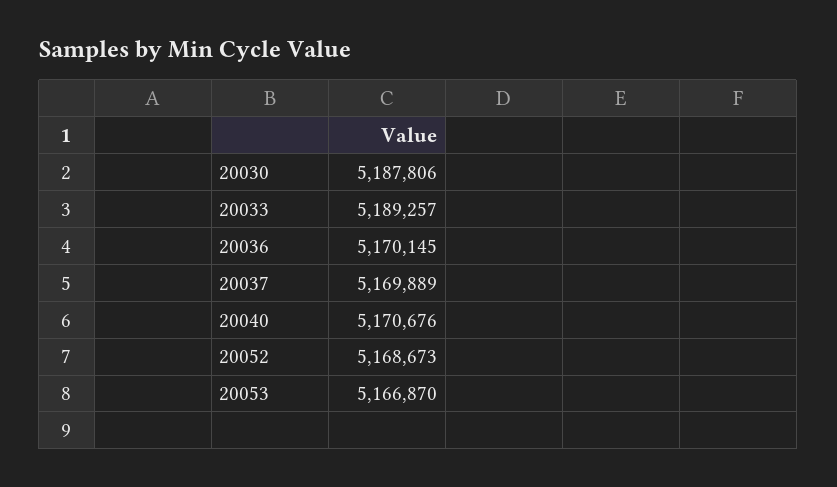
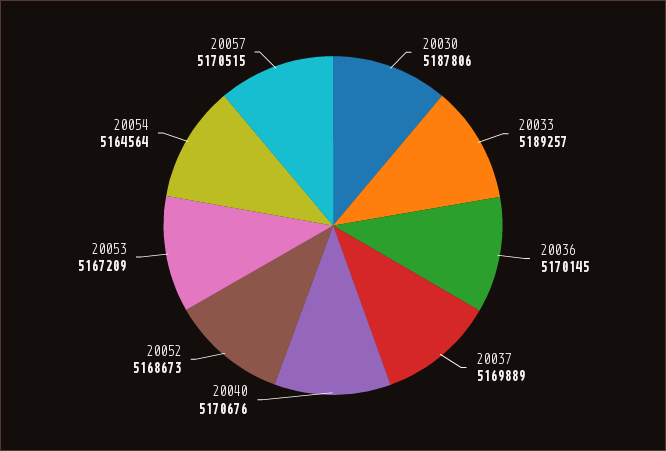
20053: 5166870 -> 5167209
20054: none -> 5164564
20057: none -> 5170515

